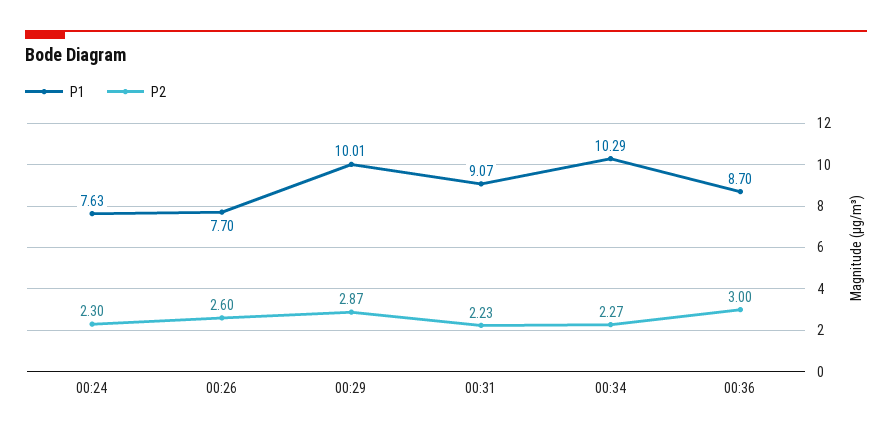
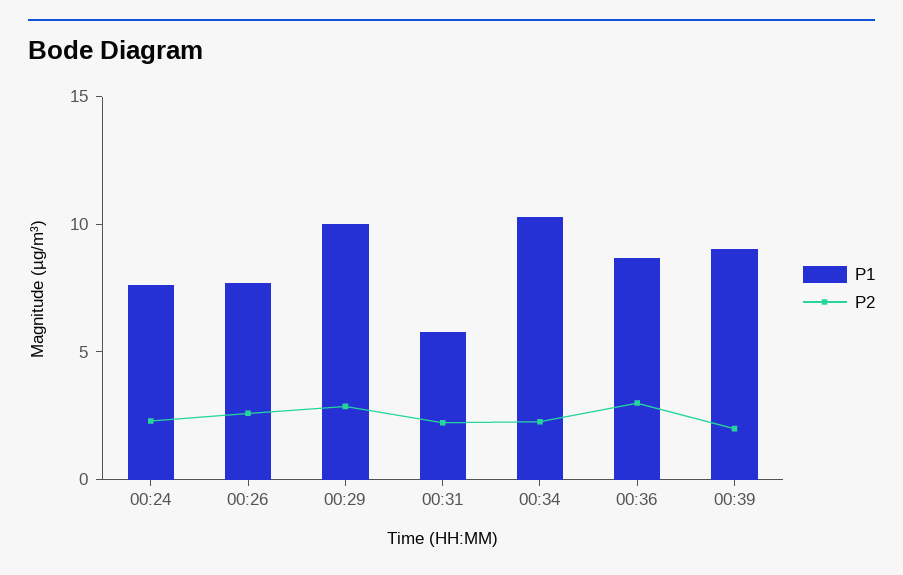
P1, 00:31: 9.07 -> 6
P1, 00:39: none -> 9
P2, 00:39: none -> 2

